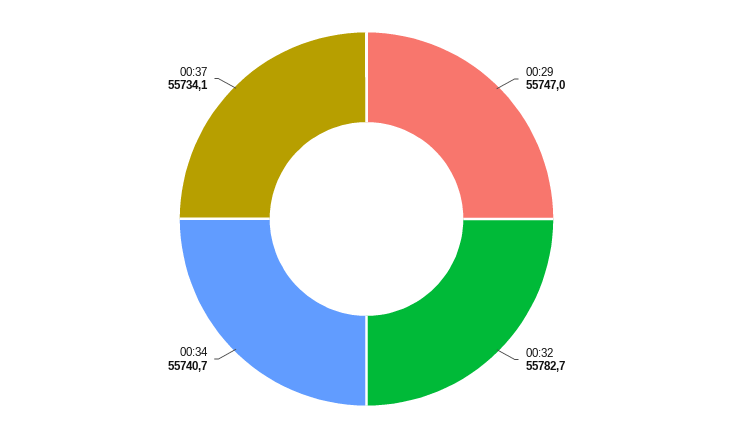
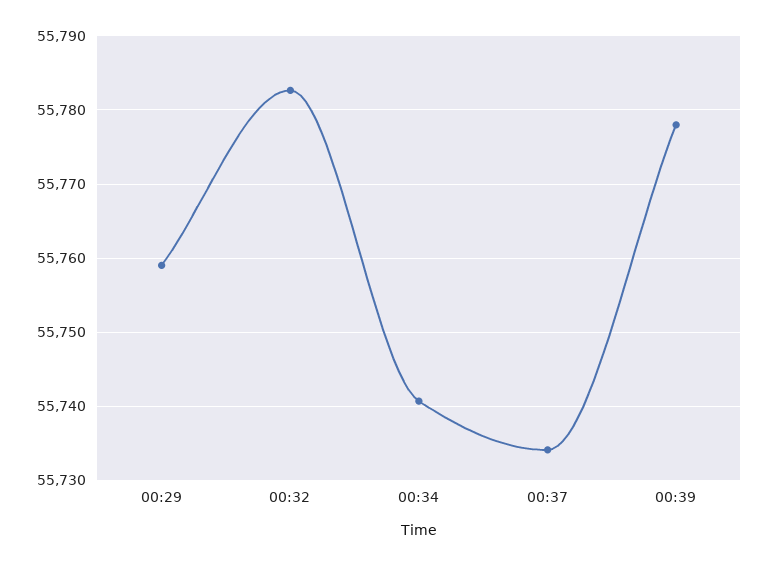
00:29: 55747 -> 55759
00:39: none -> 55778

